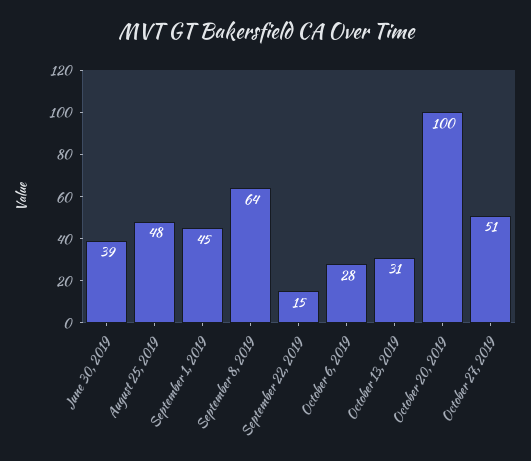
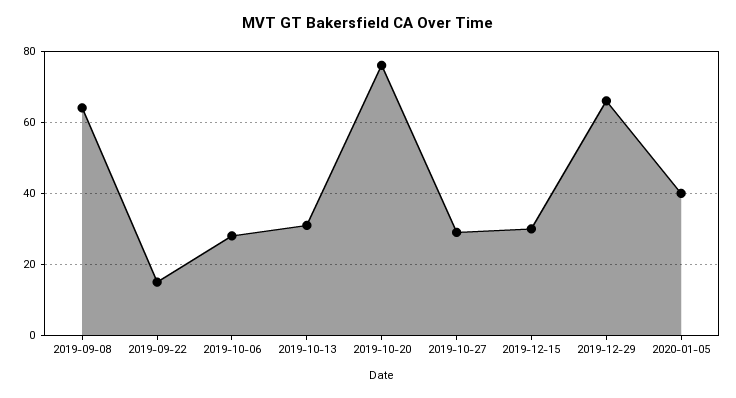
June 30, 2019: 39 -> none
August 25, 2019: 48 -> none
September 1, 2019: 45 -> none
October 20, 2019: 100 -> 75
October 27, 2019: 51 -> 30
2019-12-15: none -> 30
2019-12-29: none -> 65
2020-01-05: none -> 40

